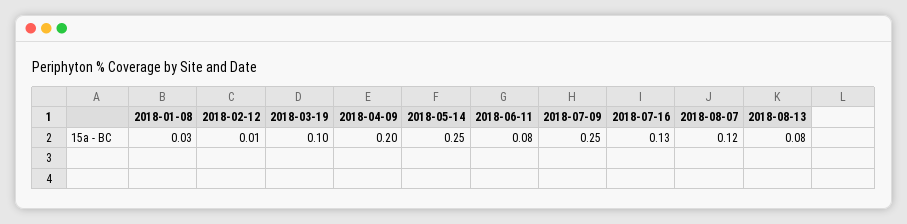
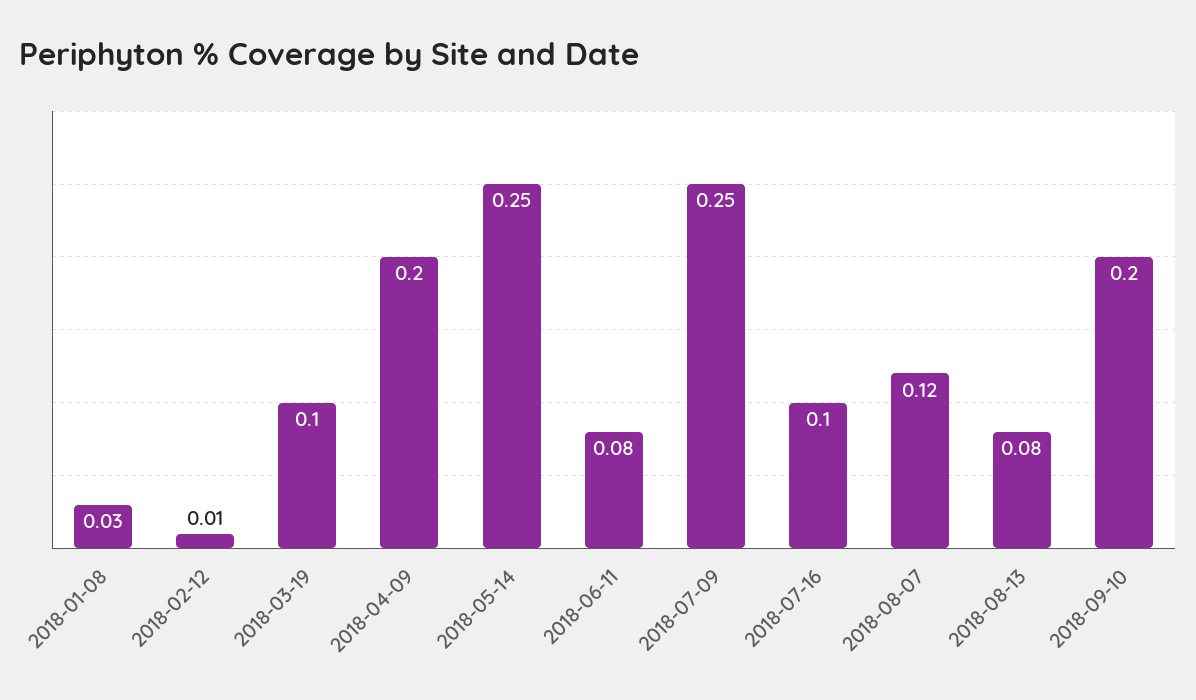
2018-07-16: 0.13 -> 0.1
2018-09-10: none -> 0.2

